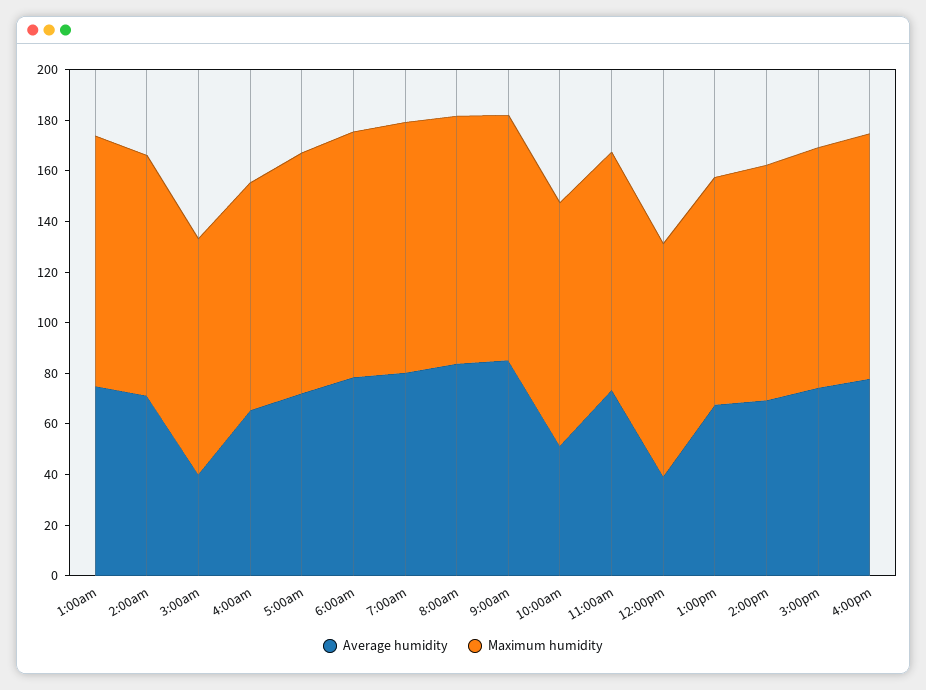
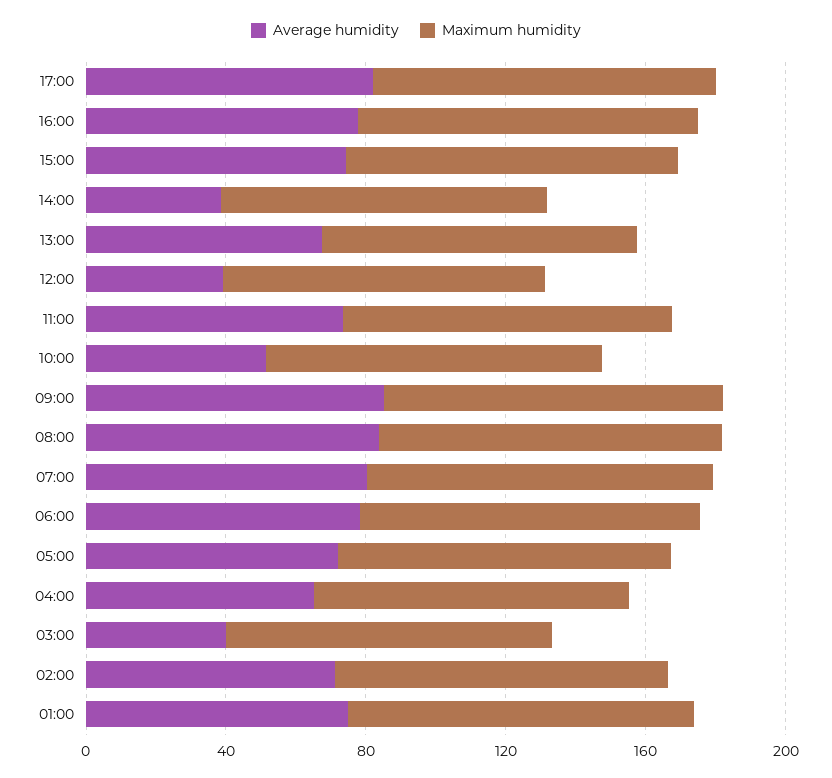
Average humidity, 2:00pm: 70 -> 40
Average humidity, 17:00: none -> 80
Maximum humidity, 17:00: none -> 100

